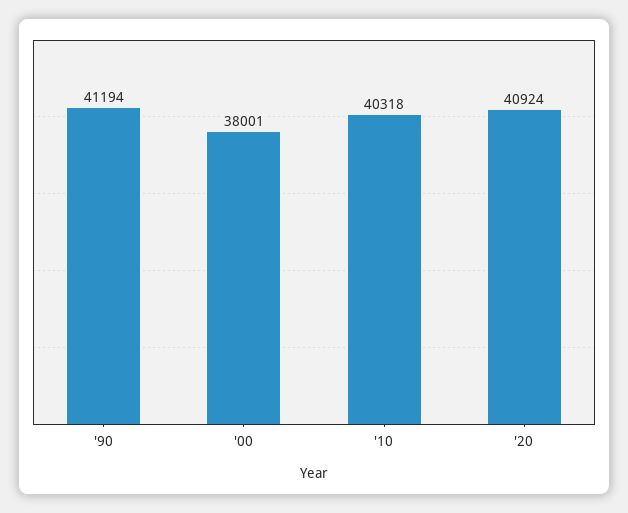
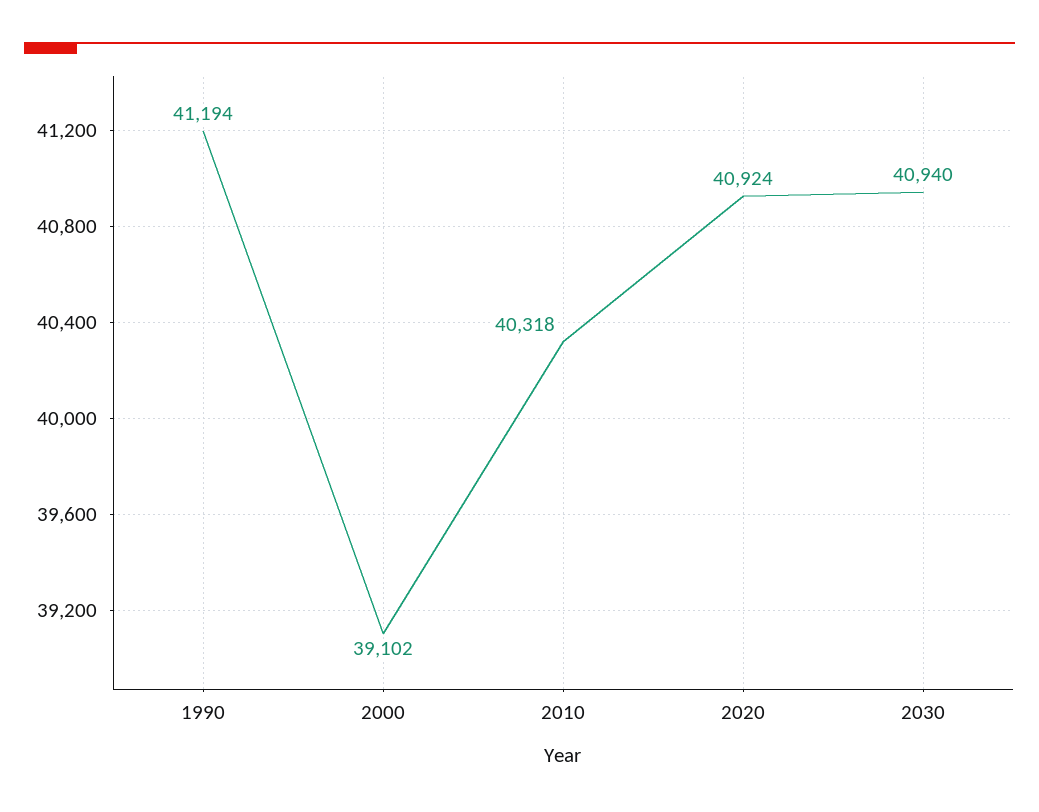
'00: 38001 -> 39102
2030: none -> 40940

